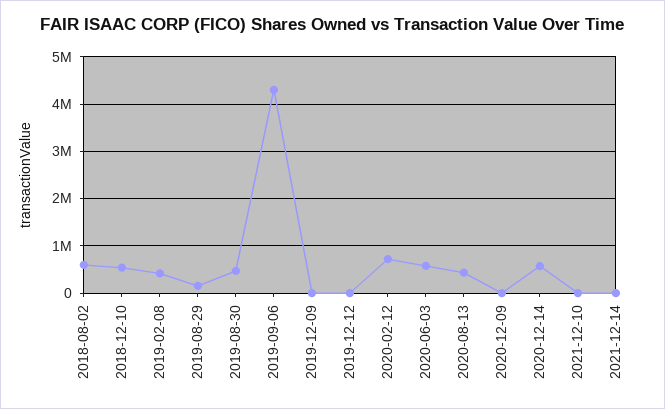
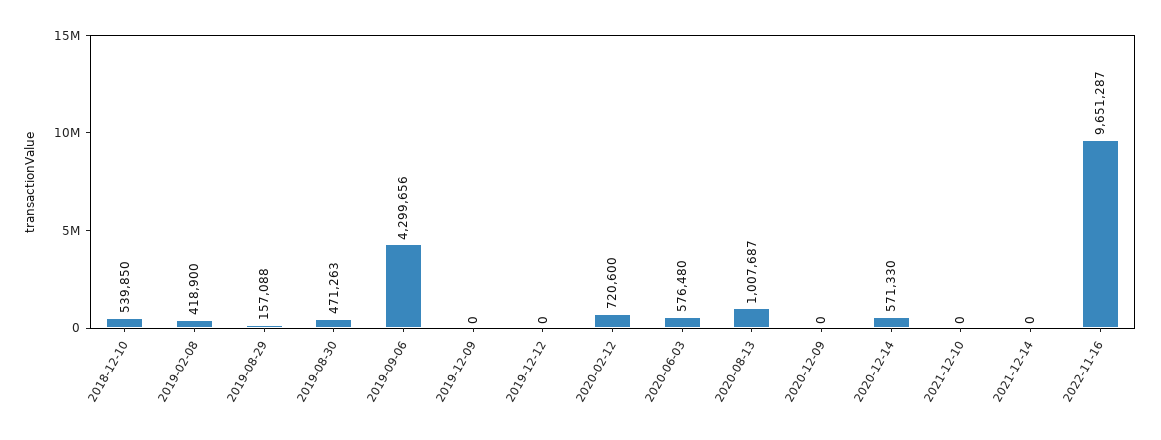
2018-08-02: 600000 -> none
2020-08-13: 400000 -> 1007687
2022-11-16: none -> 9651287

